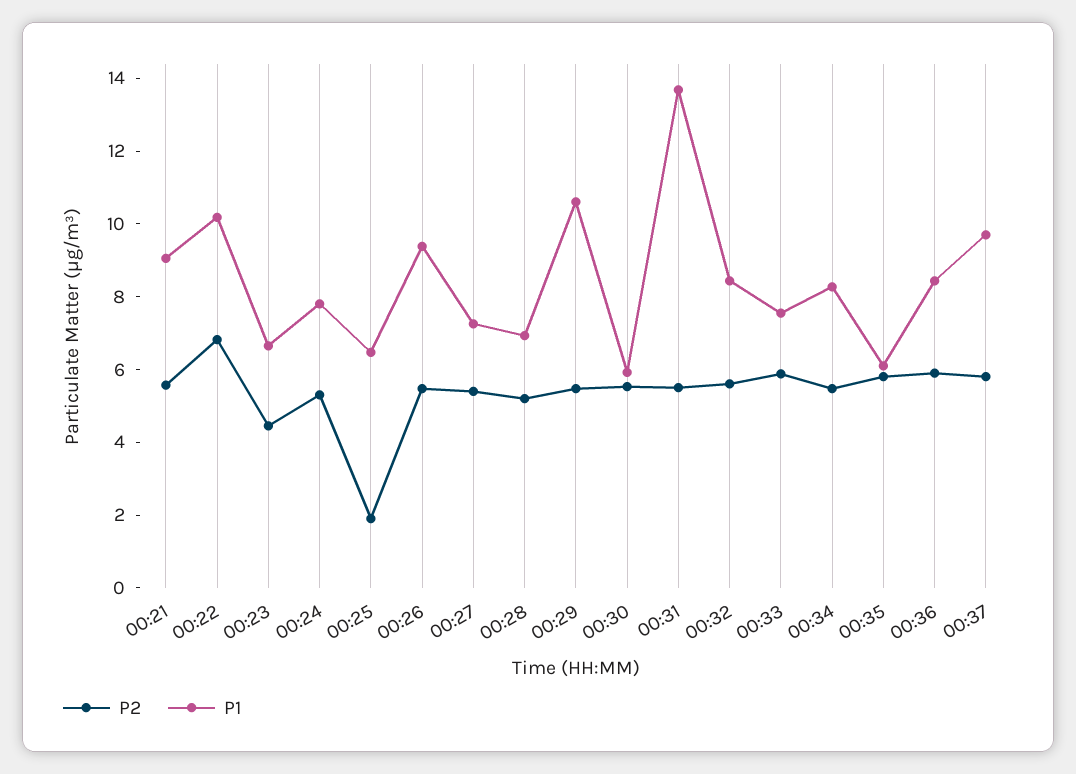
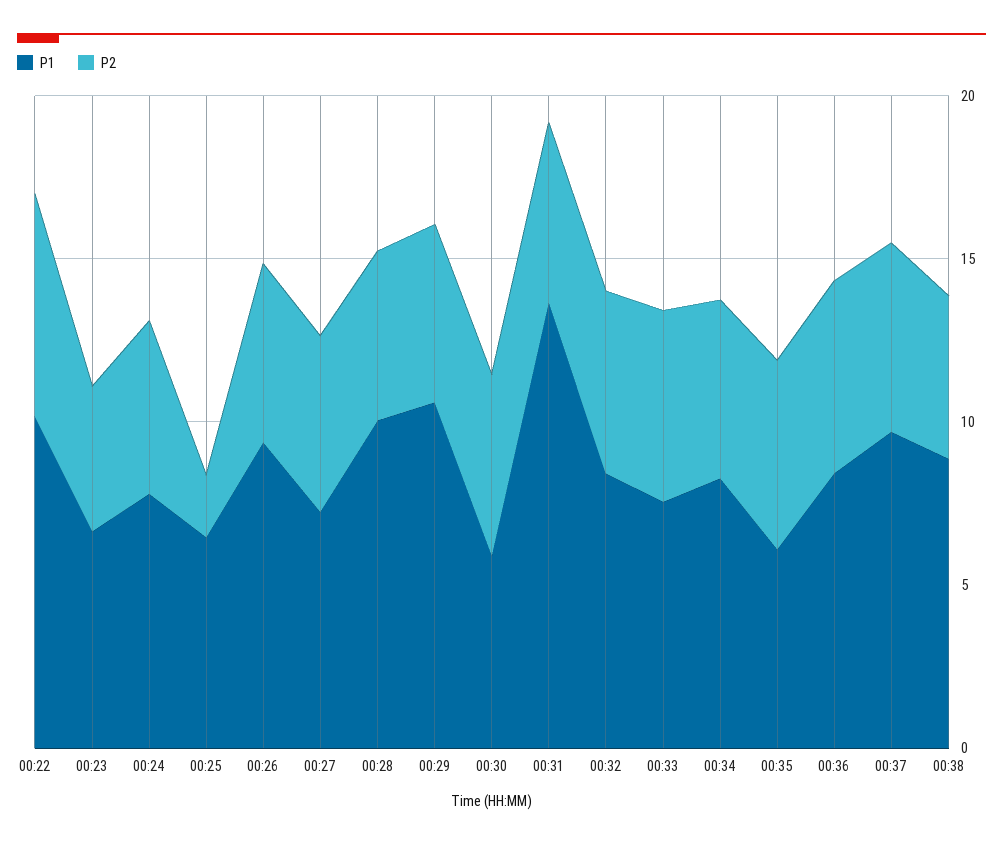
P2, 00:21: 5.5 -> none
P1, 00:21: 9 -> none
P1, 00:28: 7 -> 10
P1, 00:38: none -> 9
P2, 00:38: none -> 5

